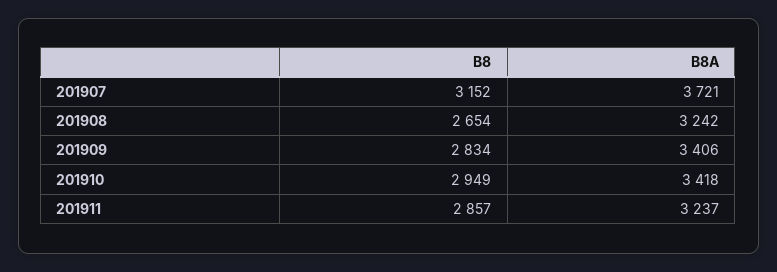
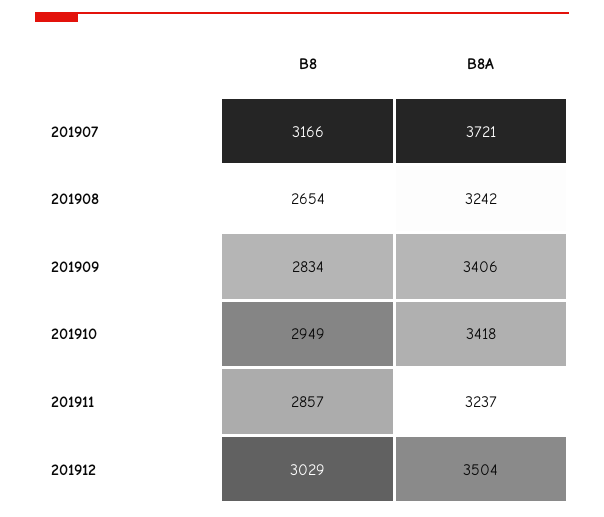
B8, 201907: 3152 -> 3166
B8, 201912: none -> 3029
B8A, 201912: none -> 3504

